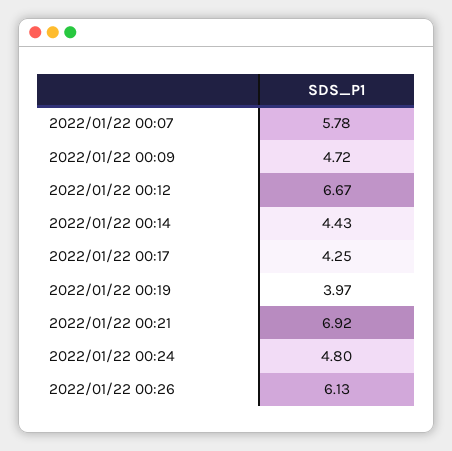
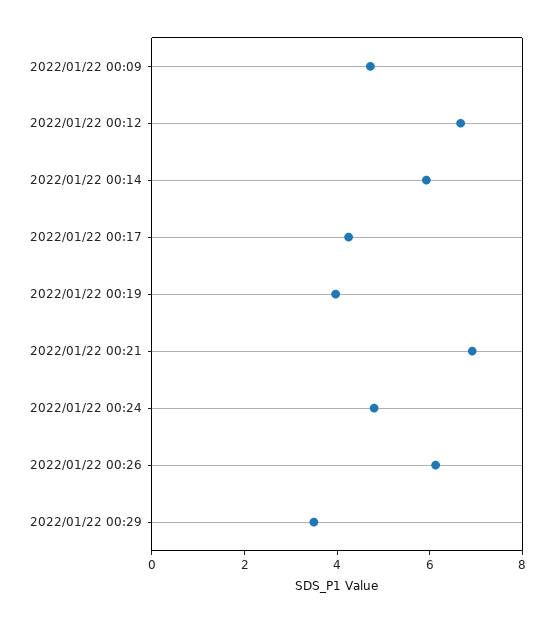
2022/01/22 00:07: 5.78 -> none
2022/01/22 00:14: 4.43 -> 6
2022/01/22 00:29: none -> 3.5

